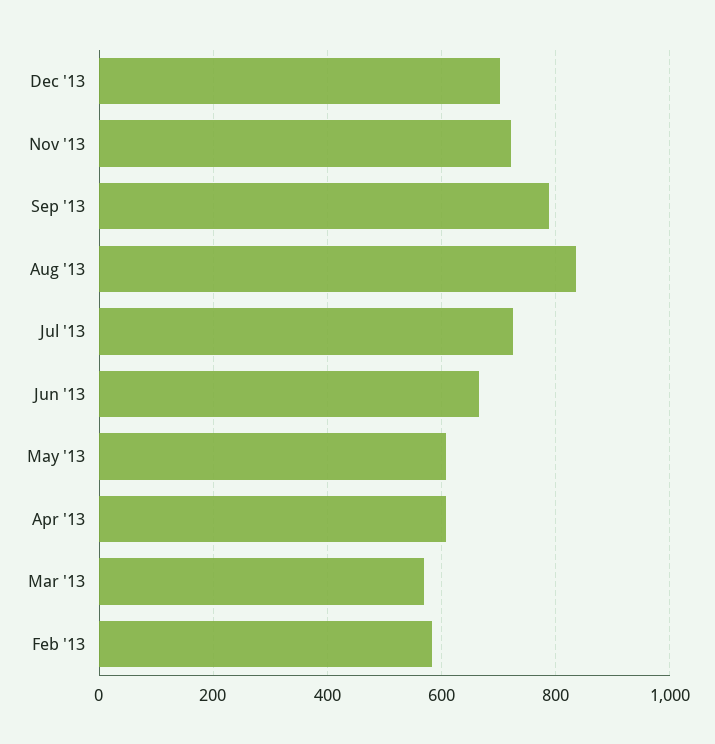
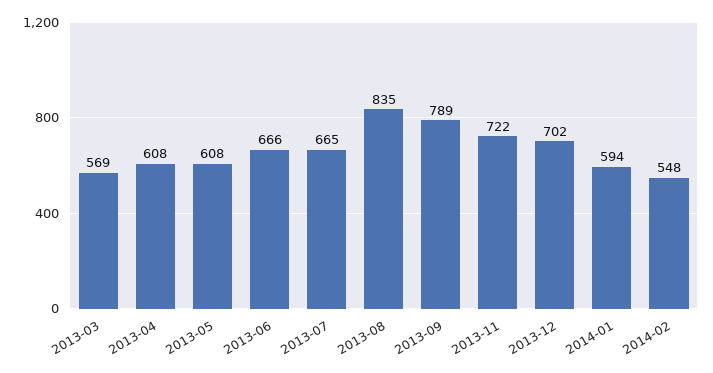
Jul '13: 720 -> 665
Feb '13: 580 -> none
2014-01: none -> 594
2014-02: none -> 548

